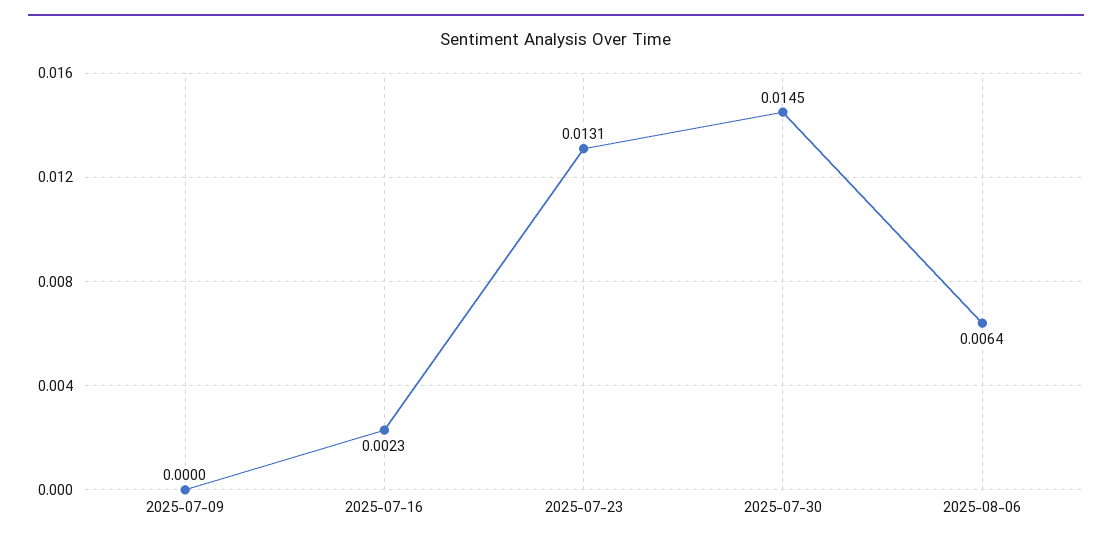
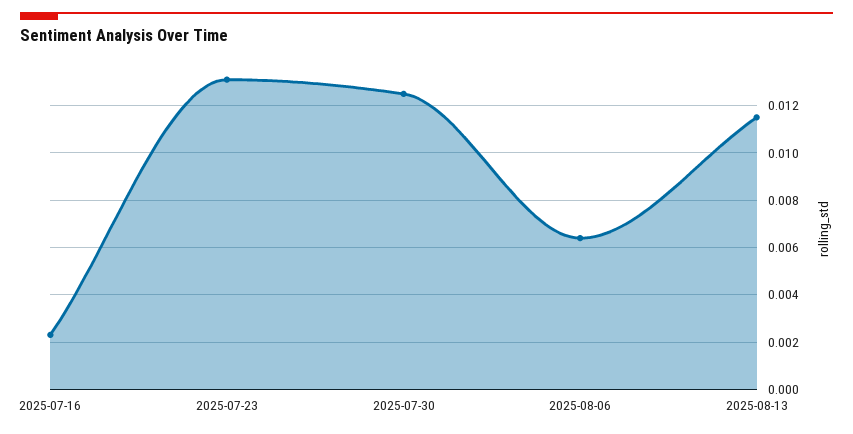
2025-07-09: 0 -> none
2025-07-30: 0.0145 -> 0.0125
2025-08-13: none -> 0.0115

